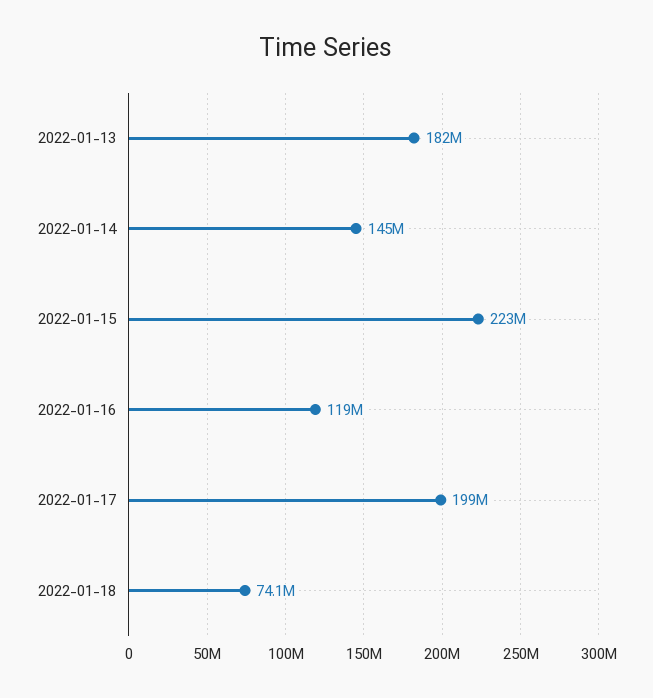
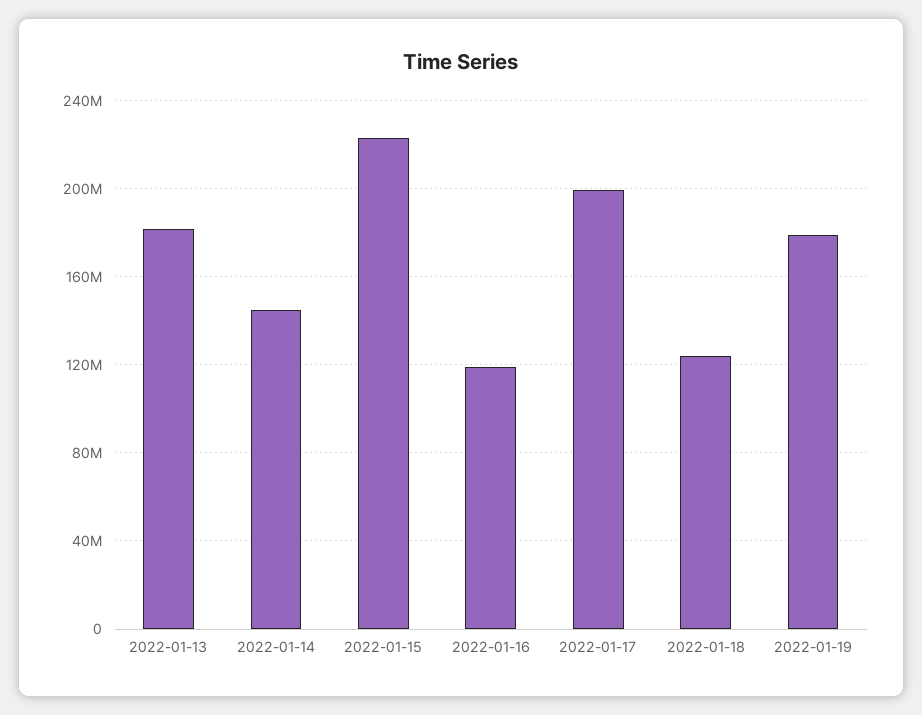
2022-01-18: 74100000 -> 125000000
2022-01-19: none -> 180000000

